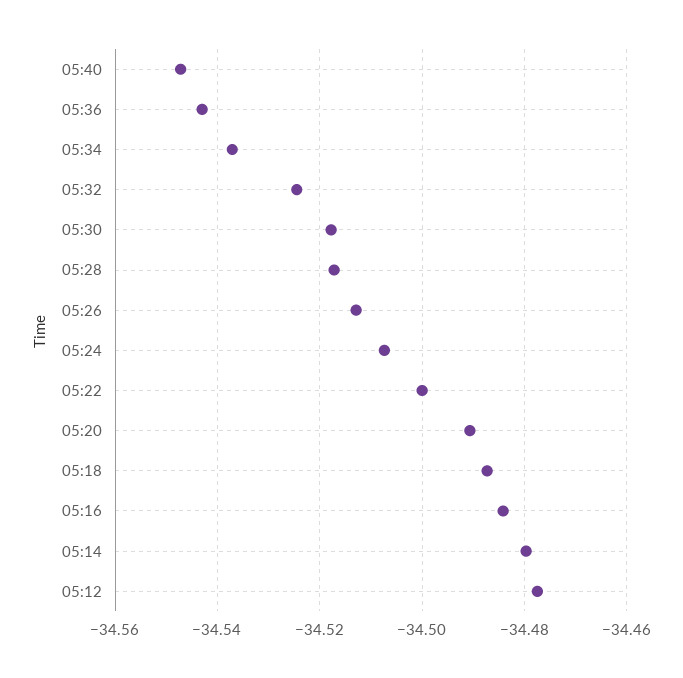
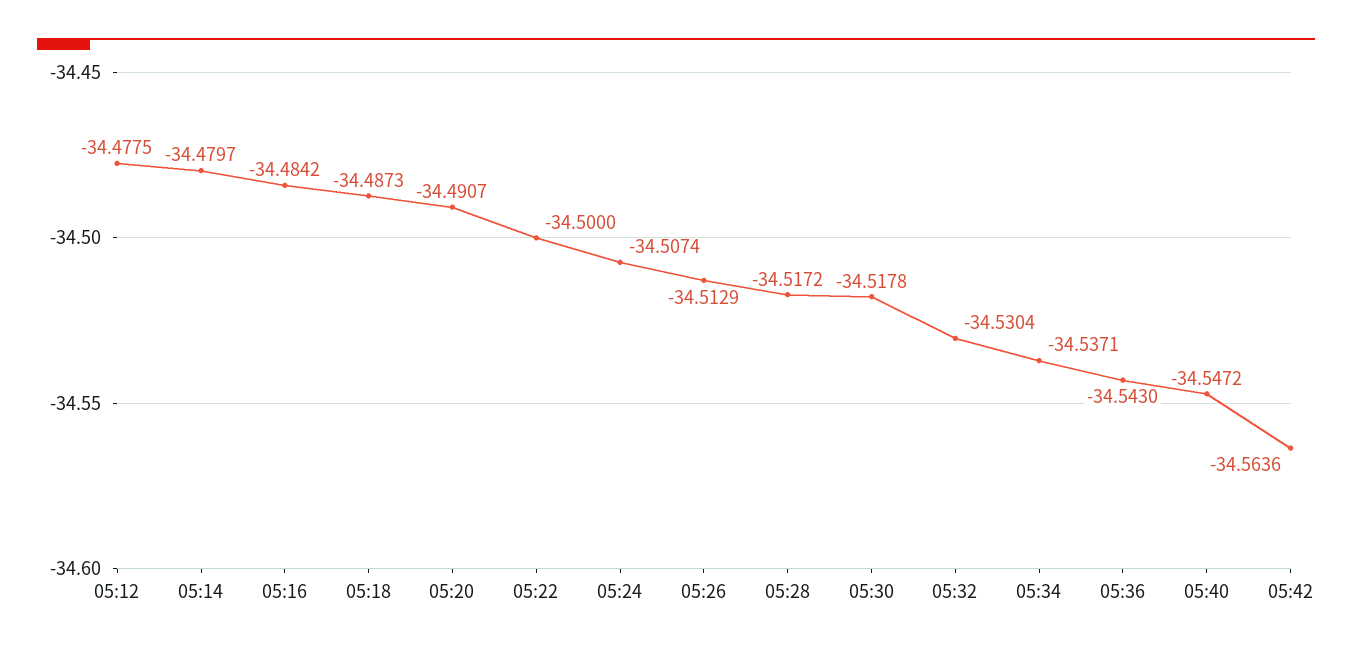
05:32: -34.524 -> -34.5304
05:42: none -> -34.5636

